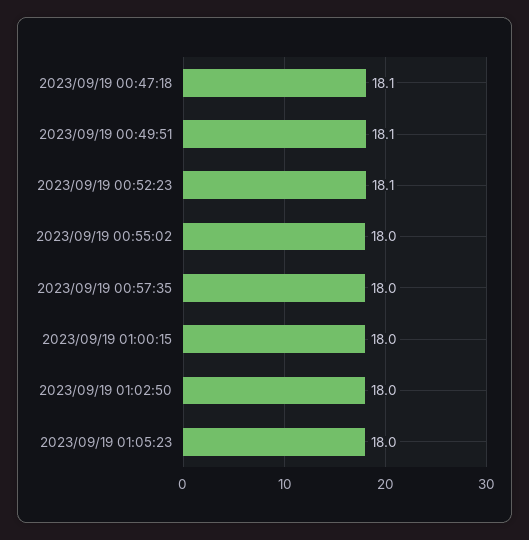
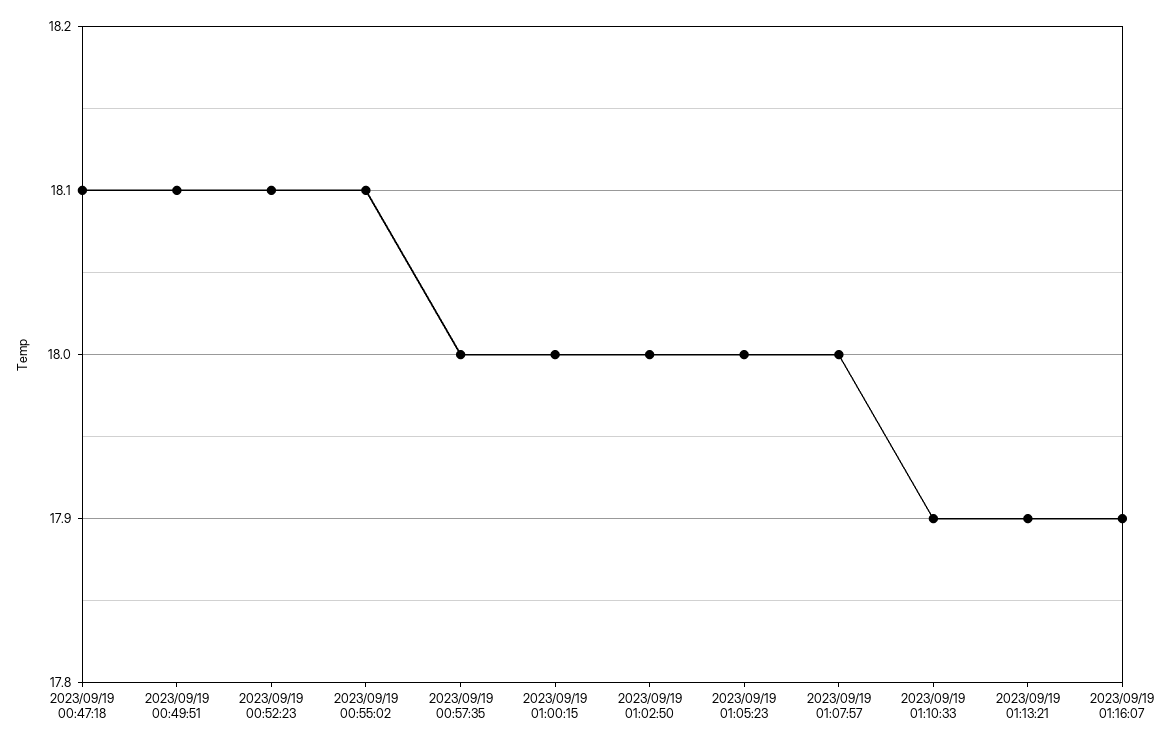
2023/09/19 00:55:02: 18 -> 18.1
2023/09/19 01:07:57: none -> 18
2023/09/19 01:10:33: none -> 17.9
2023/09/19 01:13:21: none -> 17.9
2023/09/19 01:16:07: none -> 17.9

